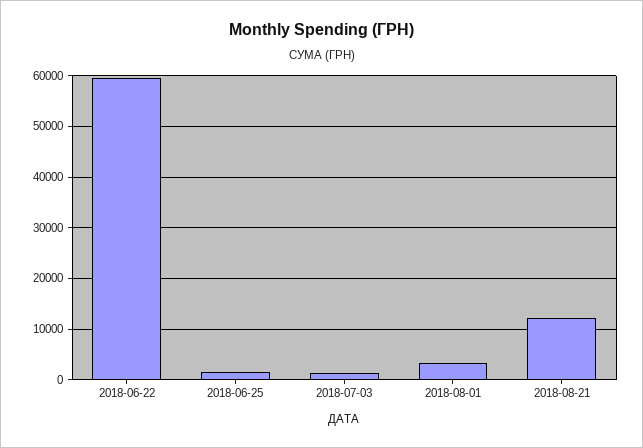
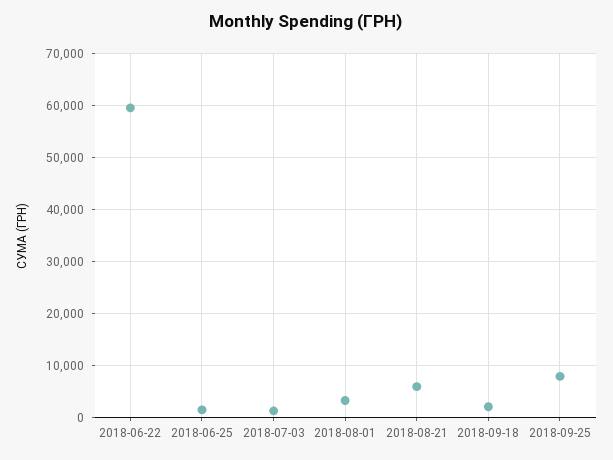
2018-08-21: 12000 -> 6000
2018-09-18: none -> 2000
2018-09-25: none -> 8000

